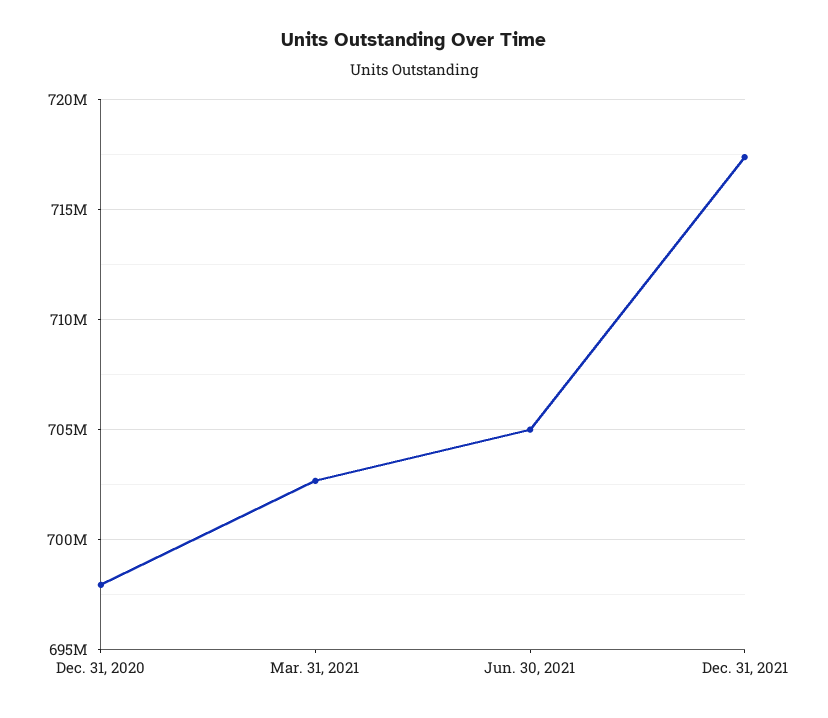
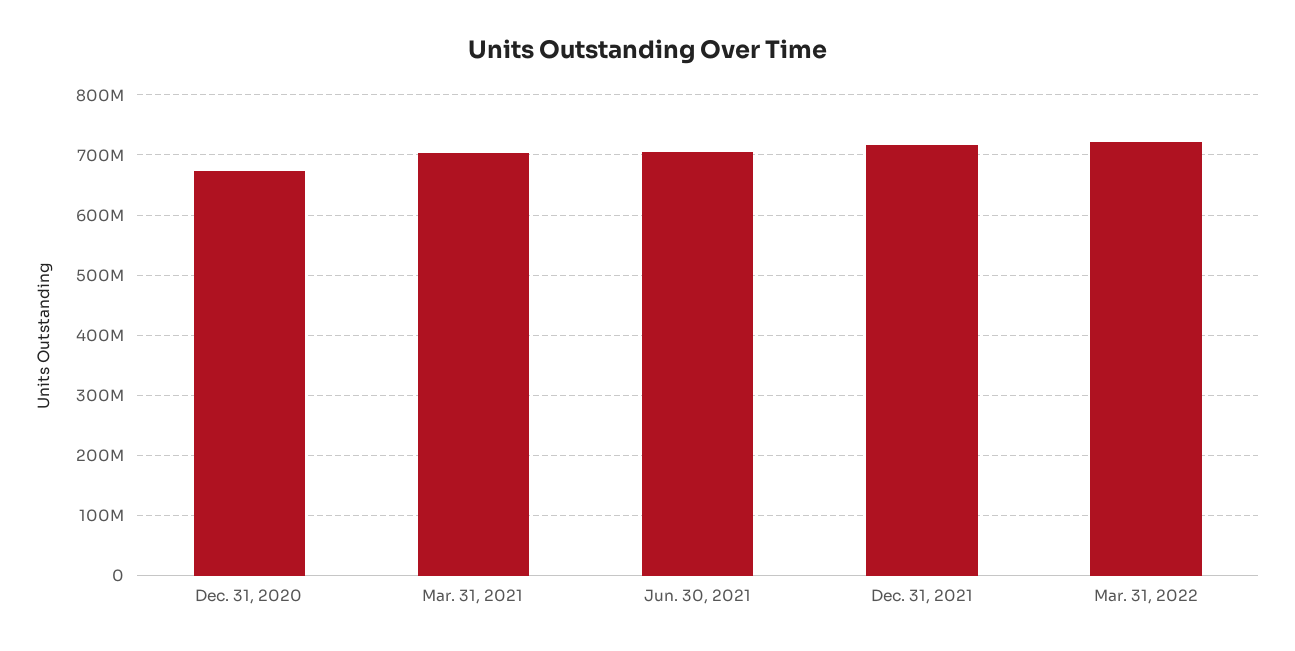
Dec. 31, 2020: 698000000 -> 670000000
Mar. 31, 2022: none -> 720000000

